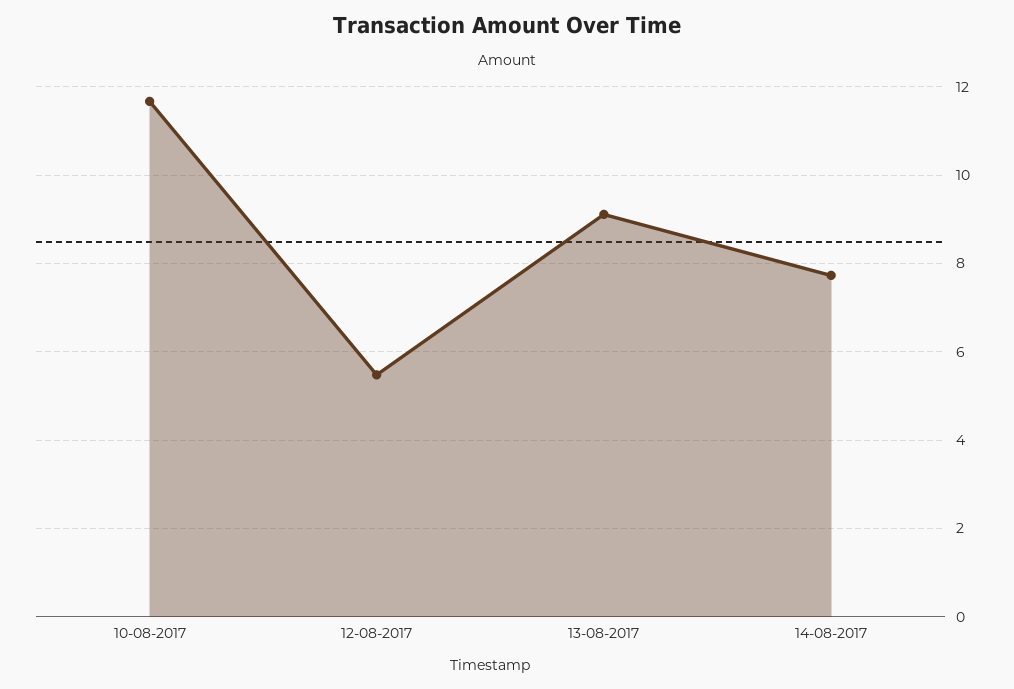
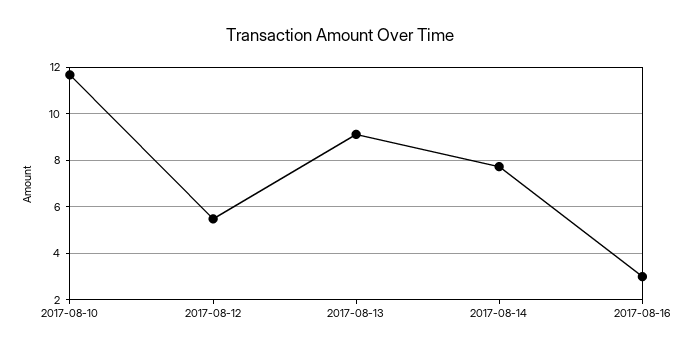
2017-08-16: none -> 3

